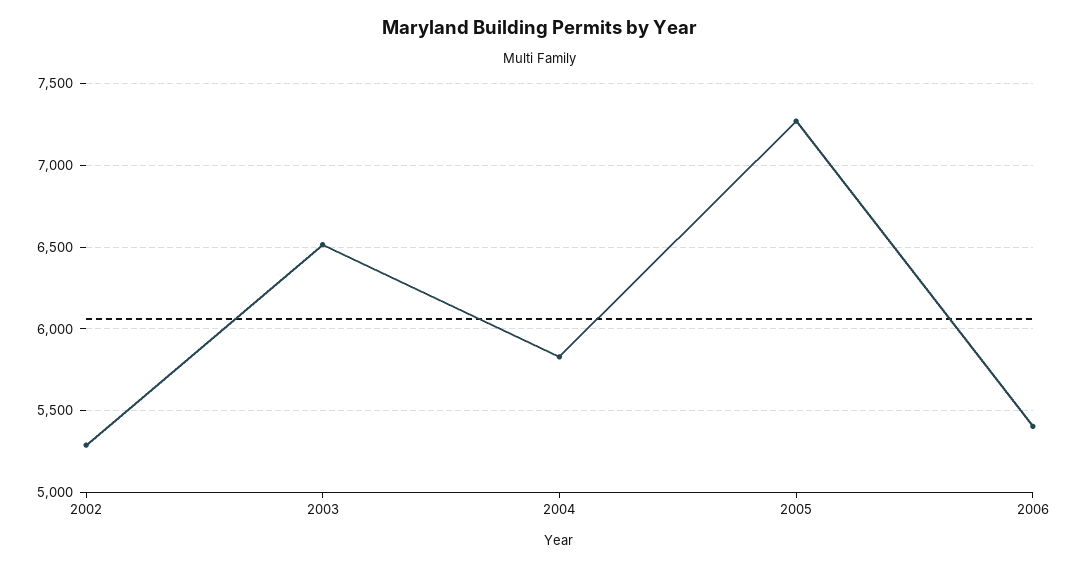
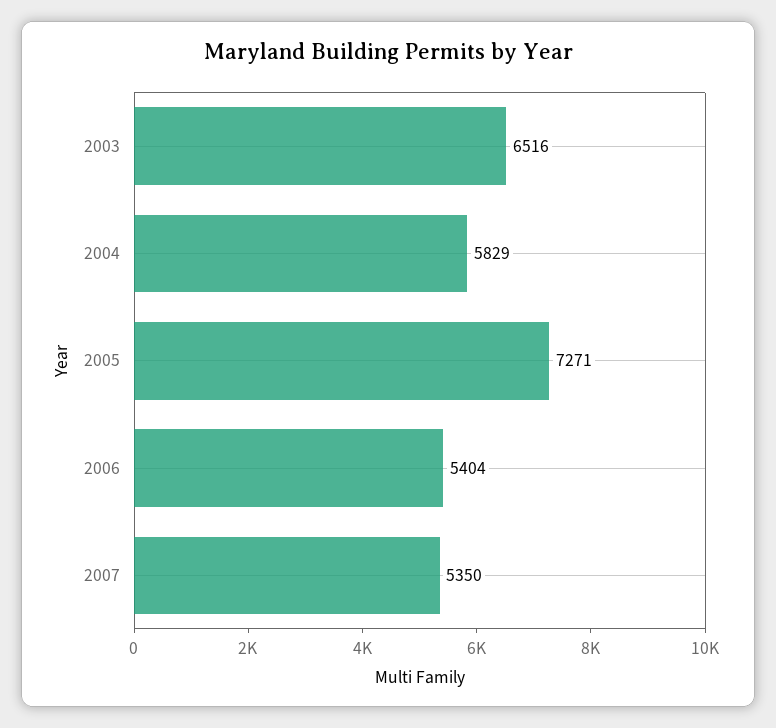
2002: 5300 -> none
2007: none -> 5350

